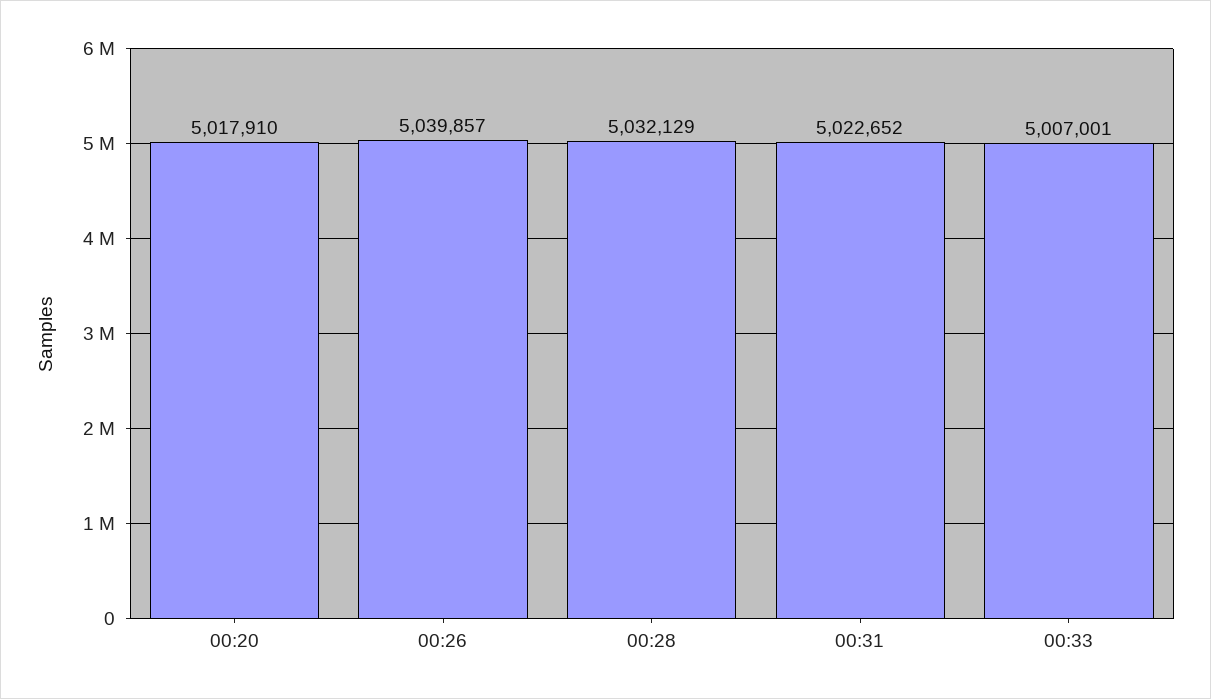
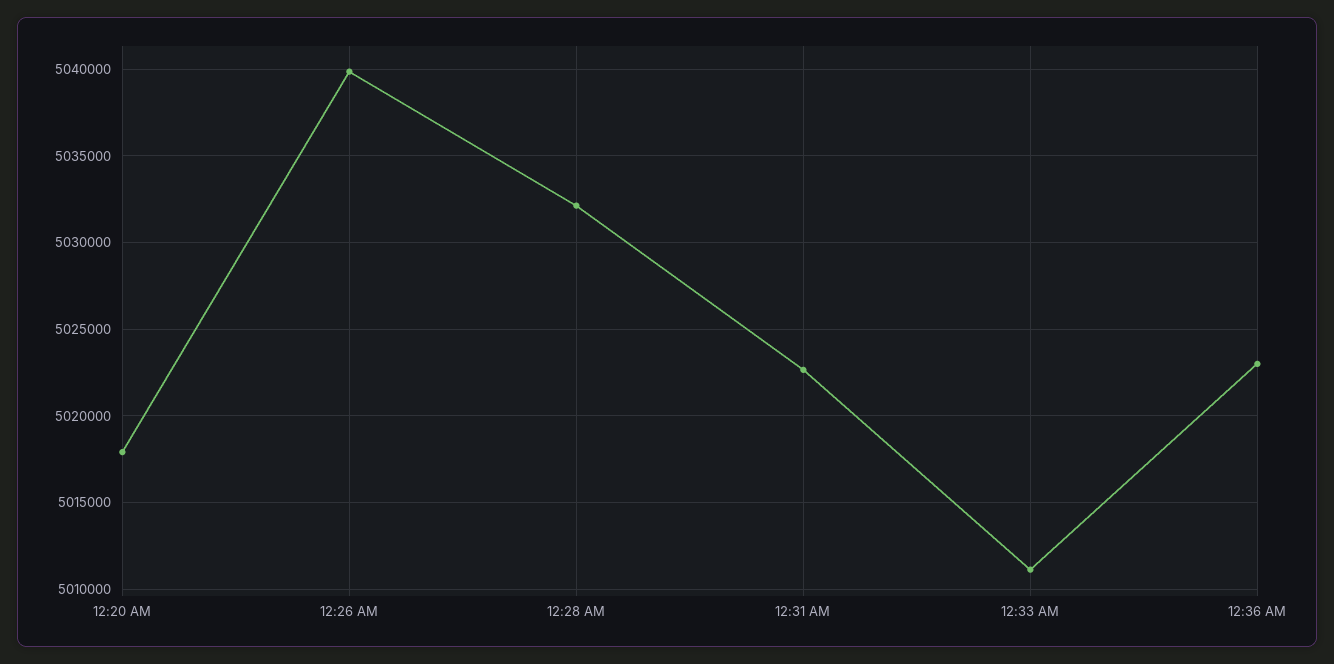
00:33: 5007001 -> 5011000
12:36 AM: none -> 5023000

